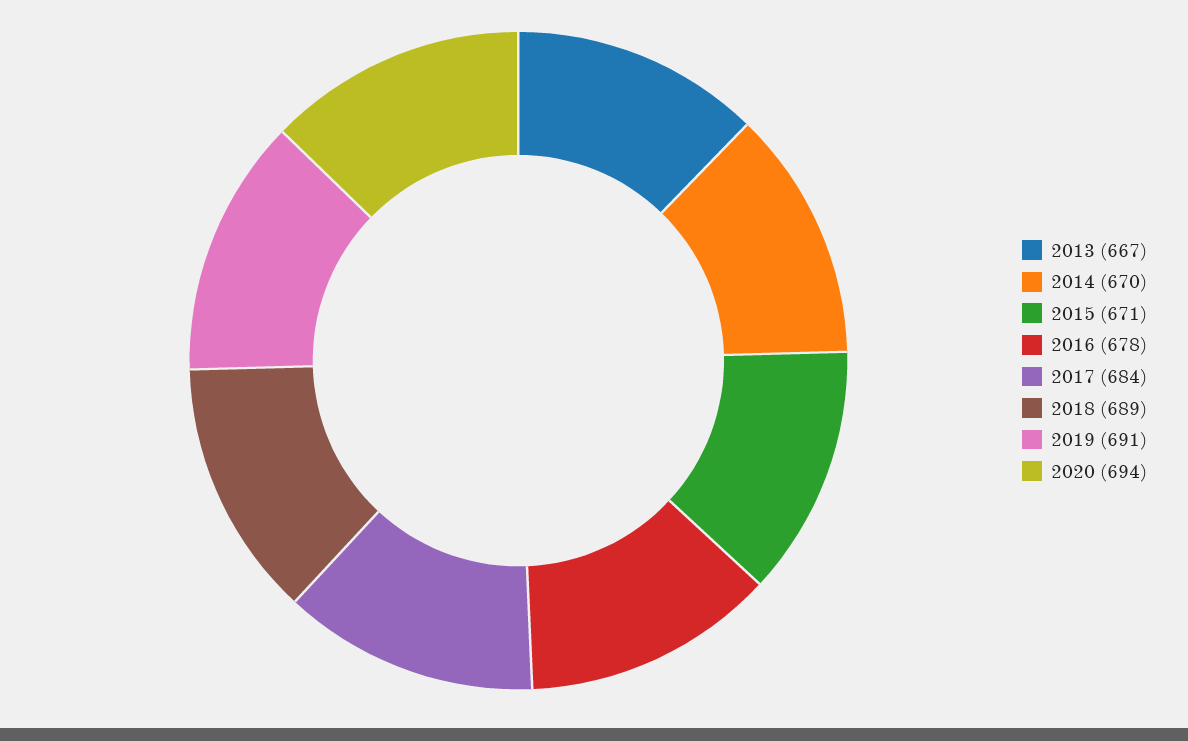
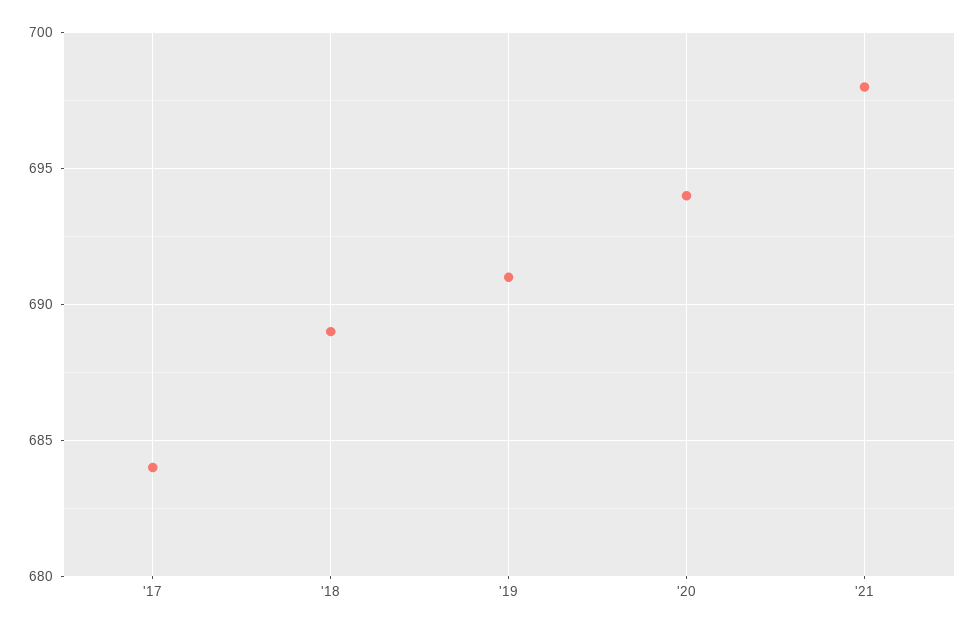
2013: 667 -> none
2014: 670 -> none
2015: 671 -> none
2016: 678 -> none
'21: none -> 698

